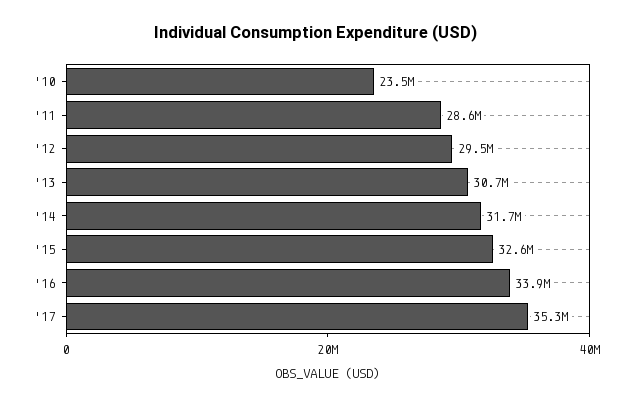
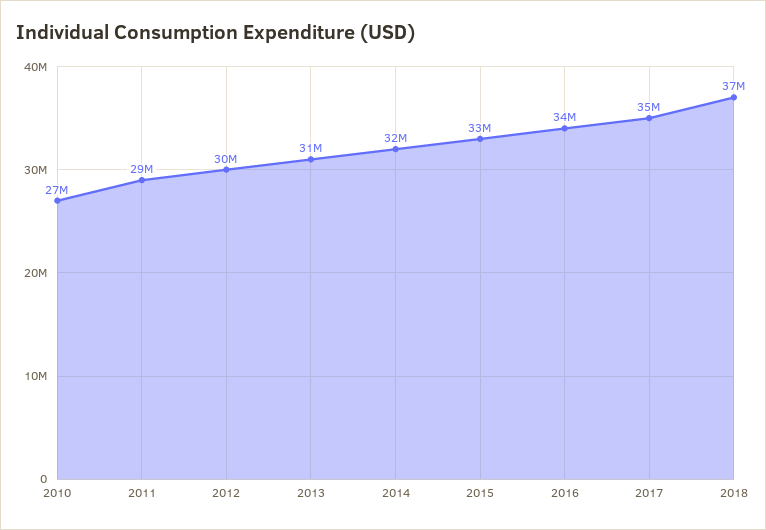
'10: 23500000 -> 27000000
2018: none -> 37000000

